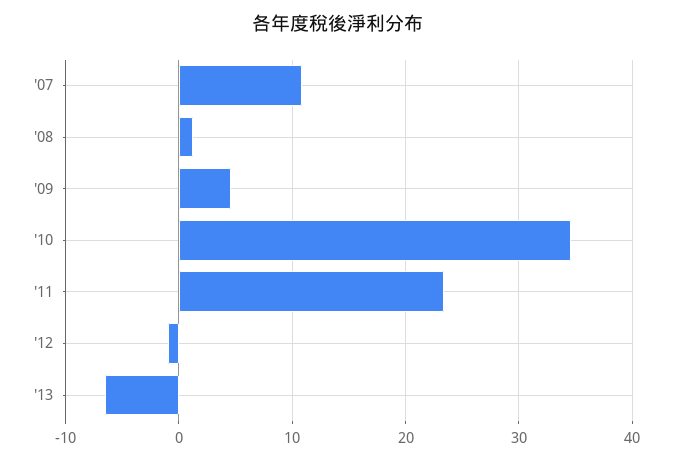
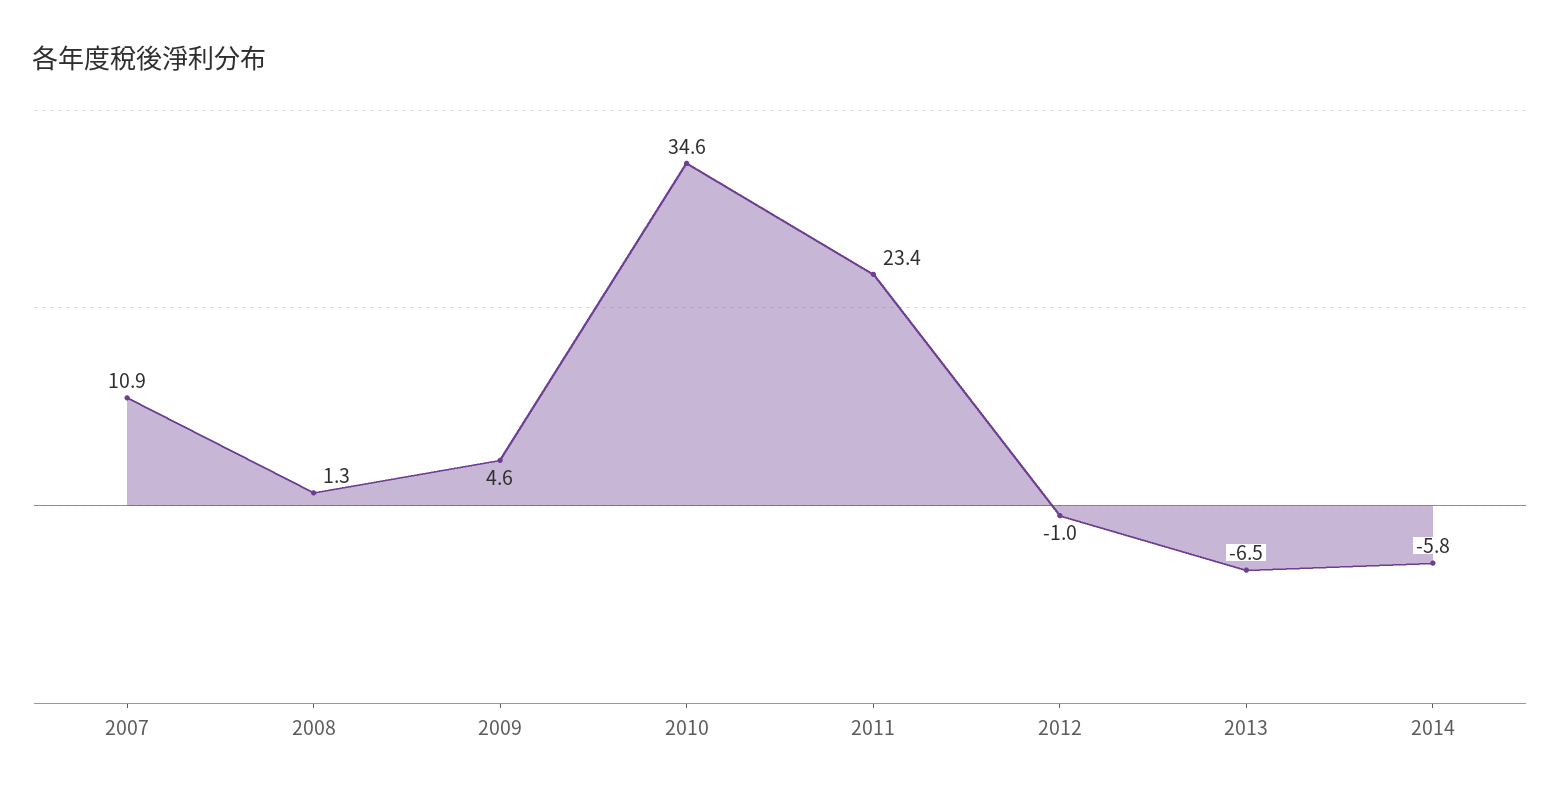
2014: none -> -5.8

